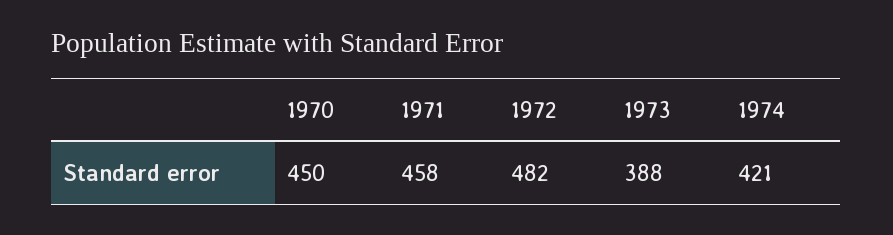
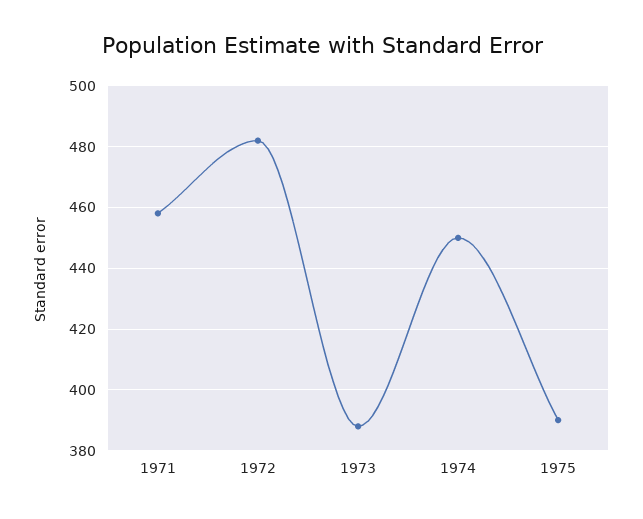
1970: 450 -> none
1974: 421 -> 450
1975: none -> 390

